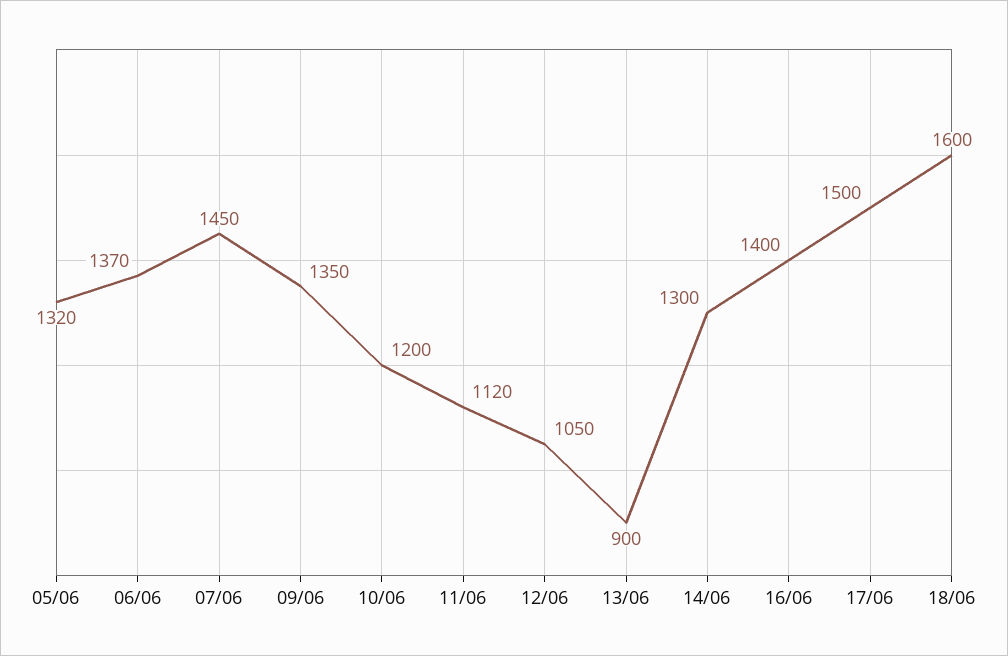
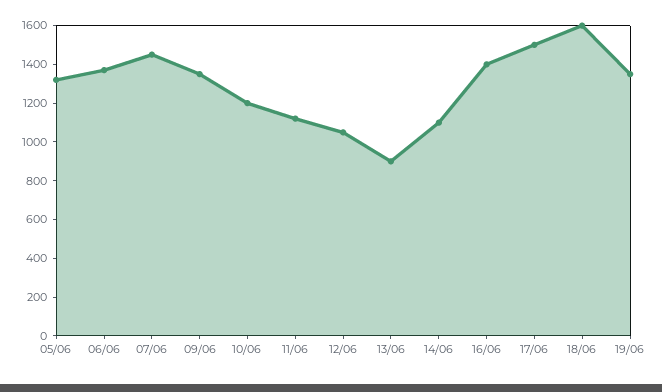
14/06: 1300 -> 1100
19/06: none -> 1350

